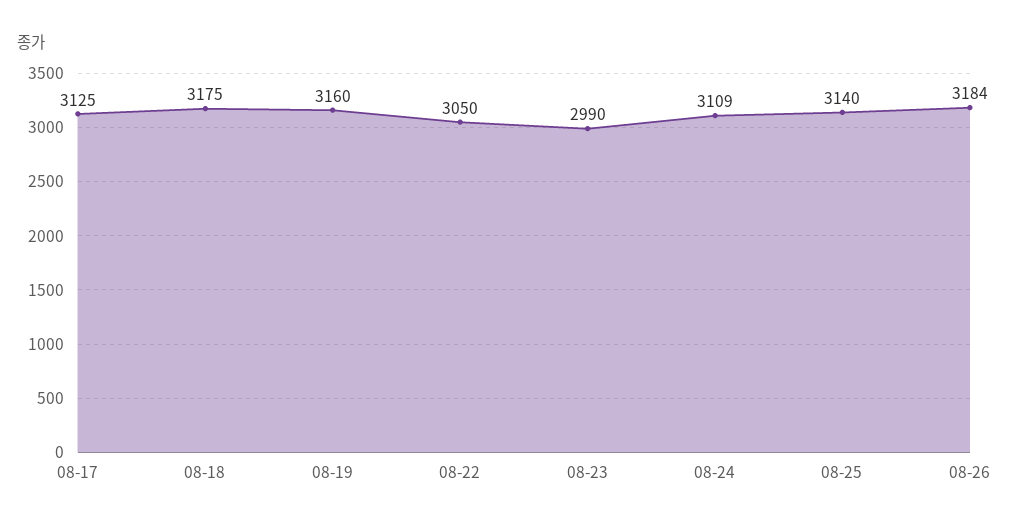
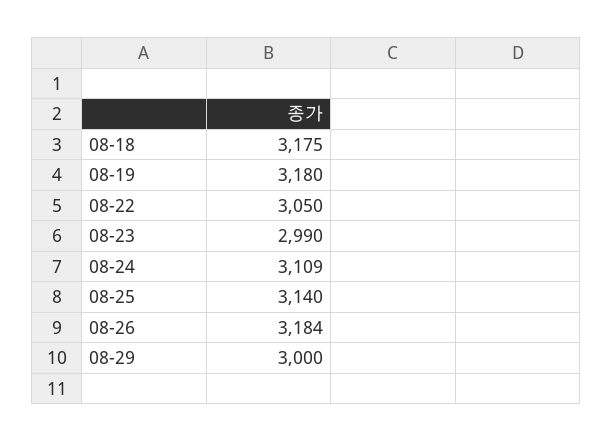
08-17: 3125 -> none
08-19: 3160 -> 3180
08-29: none -> 3000

